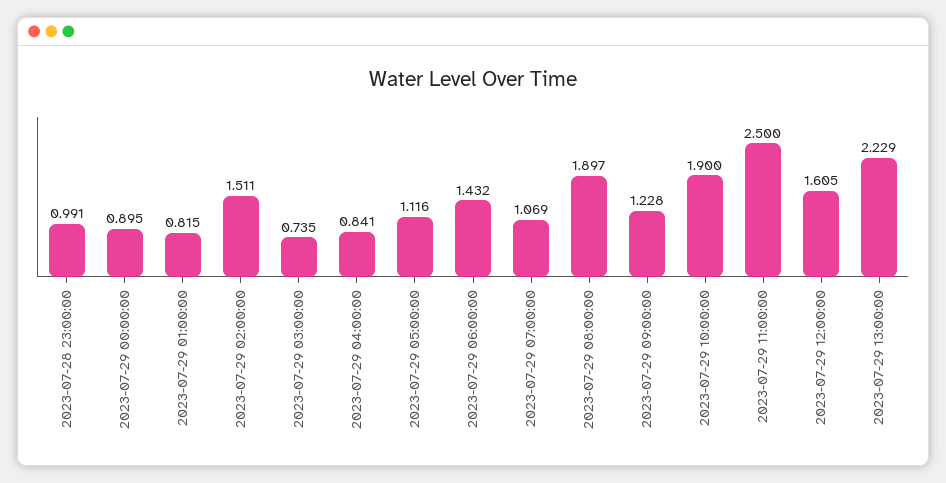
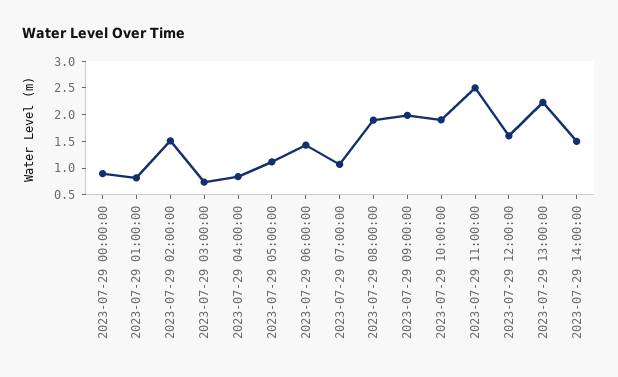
2023-07-28 23:00:00: 0.991 -> none
2023-07-29 09:00:00: 1.228 -> 2
2023-07-29 14:00:00: none -> 1.5

